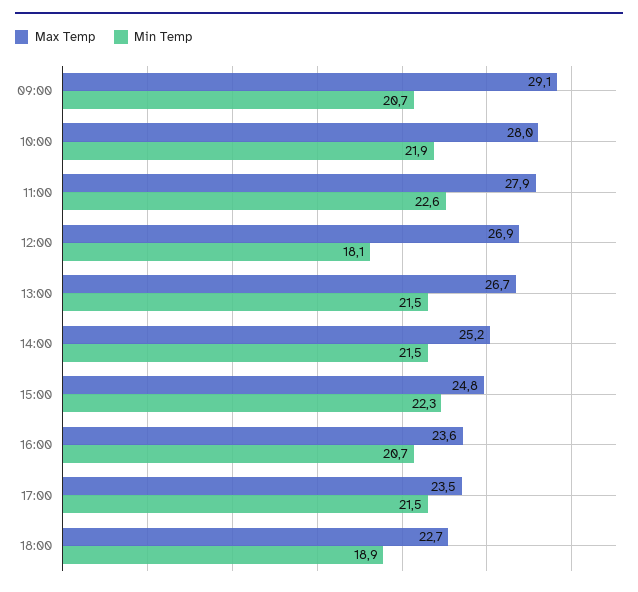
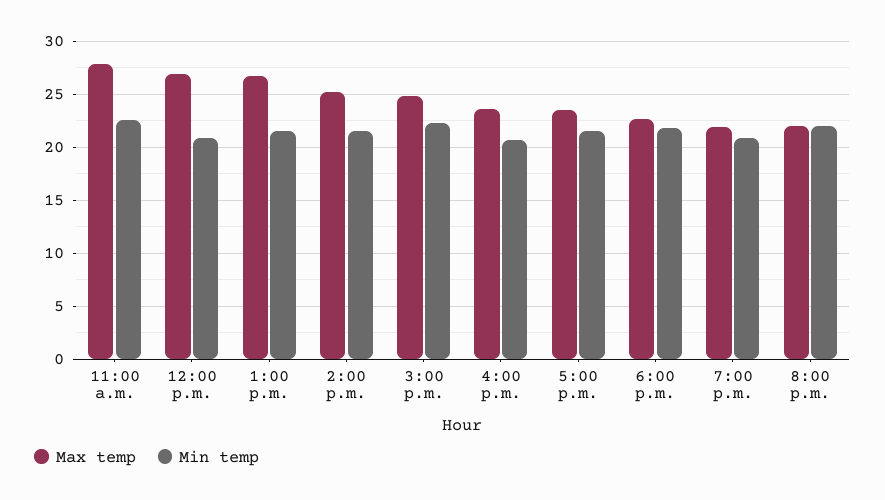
Max Temp, 09:00: 29.1 -> none
Min Temp, 09:00: 20.7 -> none
Max Temp, 10:00: 28 -> none
Min Temp, 10:00: 21.9 -> none
Min Temp, 12:00: 18.1 -> 21
Min Temp, 18:00: 18.9 -> 22
Max Temp, 7:00 p.m.: none -> 22
Min Temp, 7:00 p.m.: none -> 21
Max Temp, 8:00 p.m.: none -> 22
Min Temp, 8:00 p.m.: none -> 22

